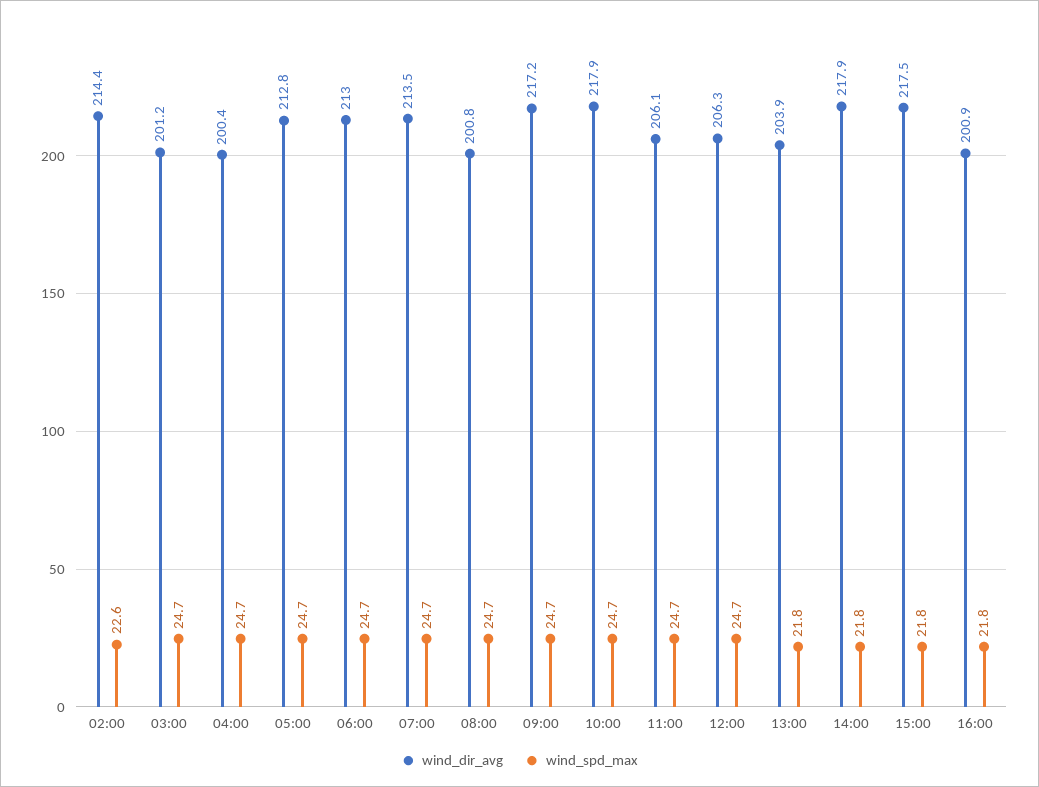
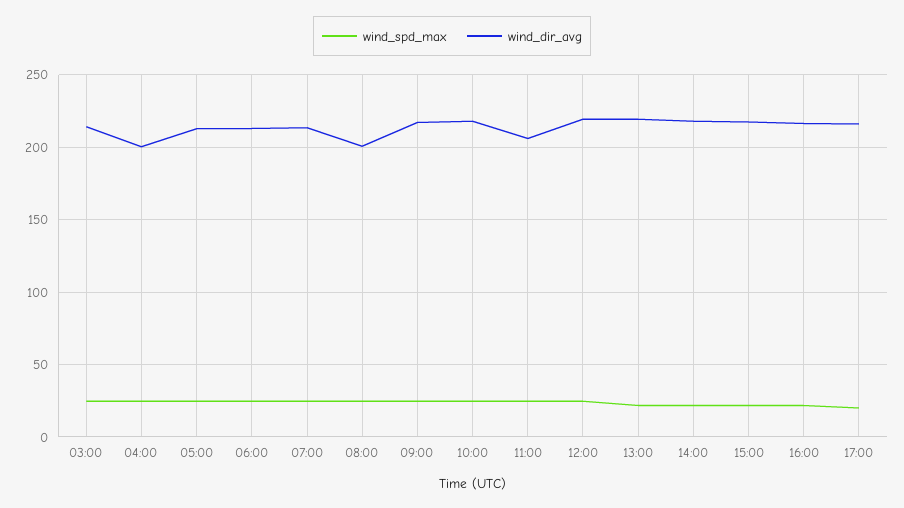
wind_dir_avg, 02:00: 214.4 -> none
wind_spd_max, 02:00: 22.6 -> none
wind_dir_avg, 03:00: 201.2 -> 215
wind_dir_avg, 12:00: 206.3 -> 220
wind_dir_avg, 13:00: 203.9 -> 220
wind_dir_avg, 16:00: 200.9 -> 215
wind_spd_max, 17:00: none -> 20
wind_dir_avg, 17:00: none -> 215

